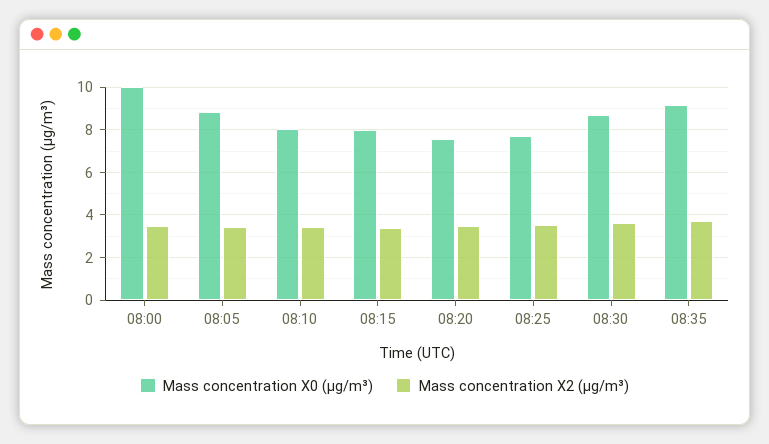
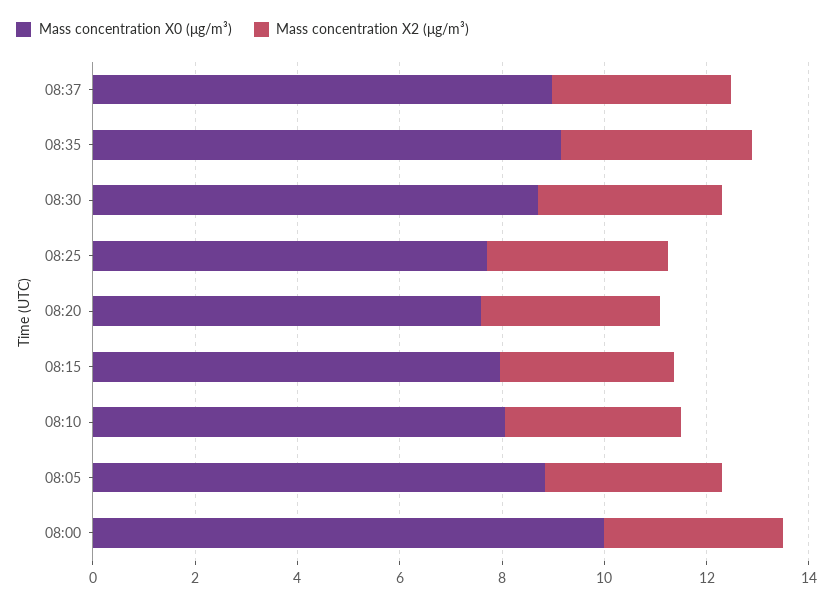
Mass concentration X0 (μg/m³), 08:37: none -> 9
Mass concentration X2 (μg/m³), 08:37: none -> 3.5

